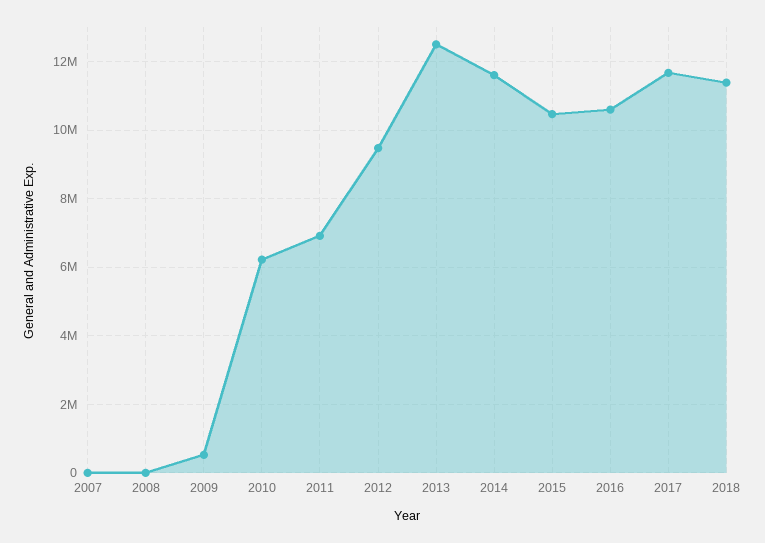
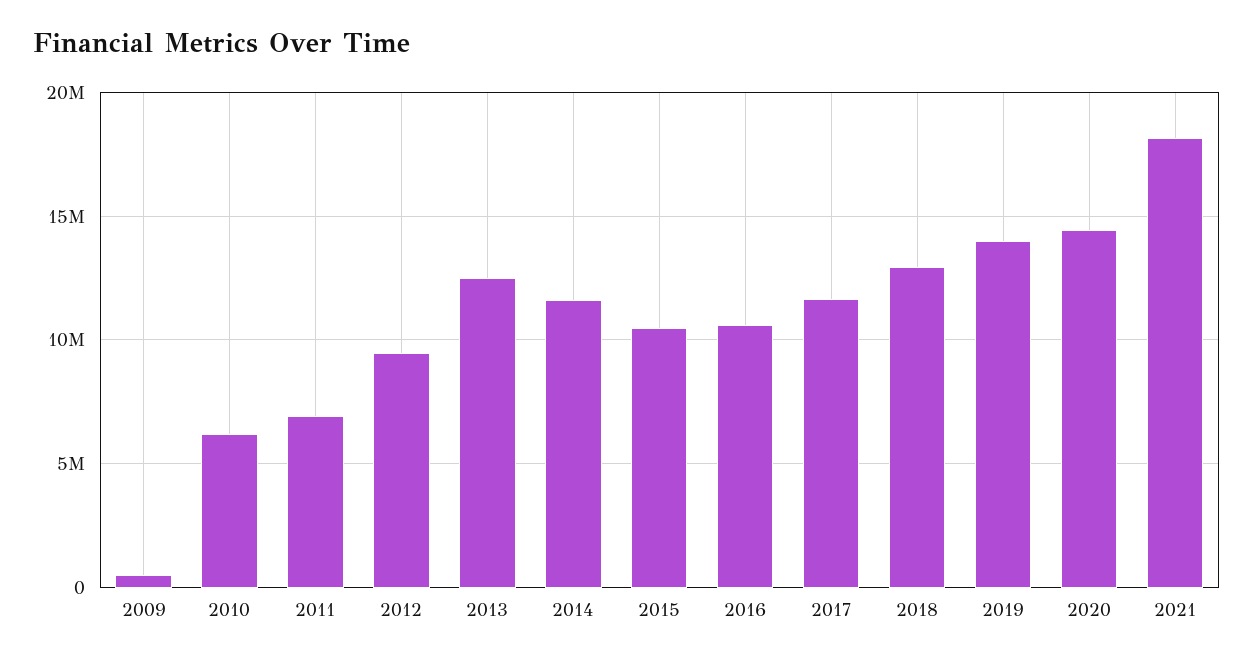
2007: 0 -> none
2008: 0 -> none
2018: 11400000 -> 13000000
2019: none -> 14000000
2020: none -> 14500000
2021: none -> 18000000

